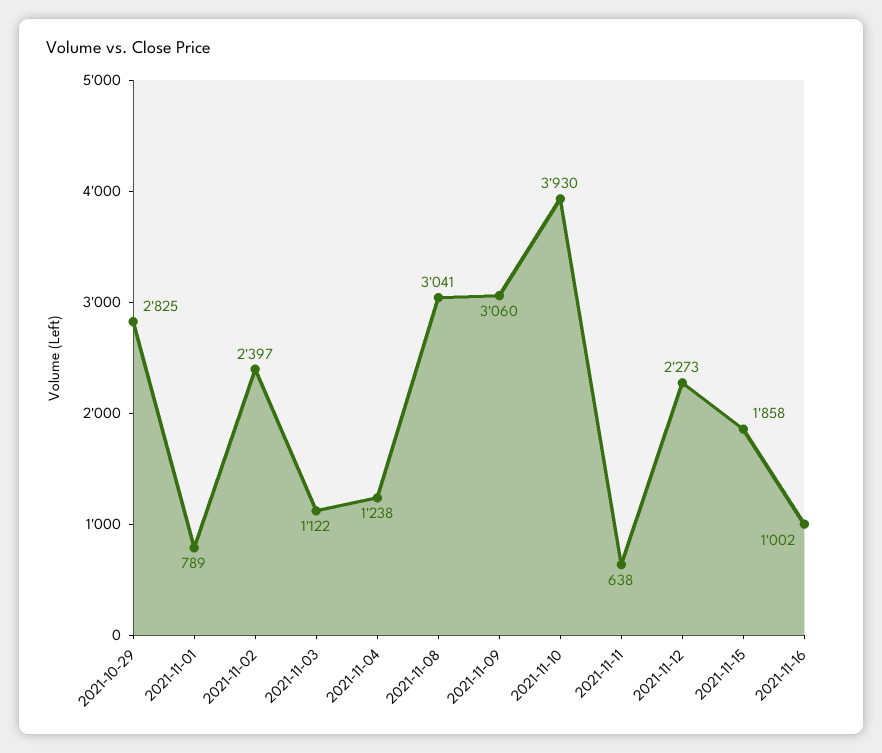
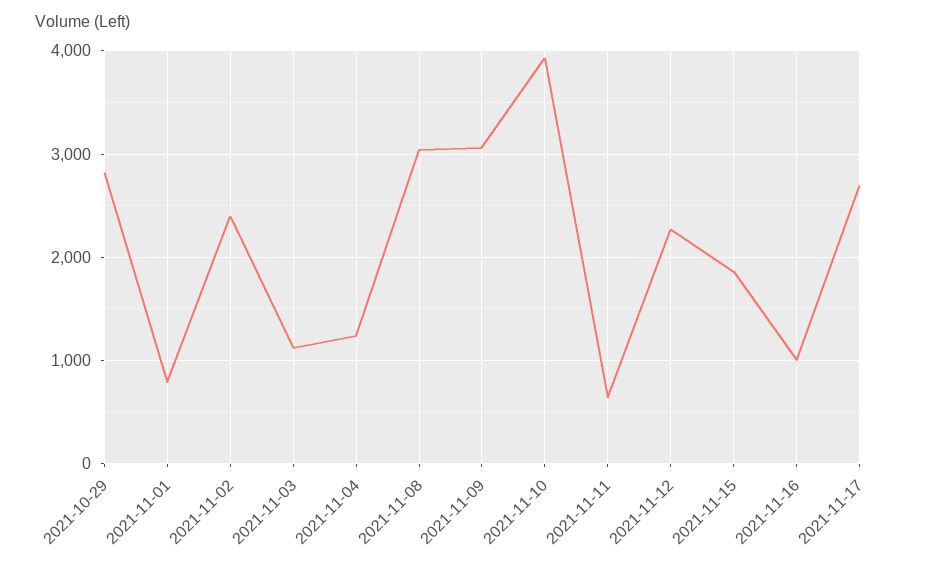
2021-11-17: none -> 2700

